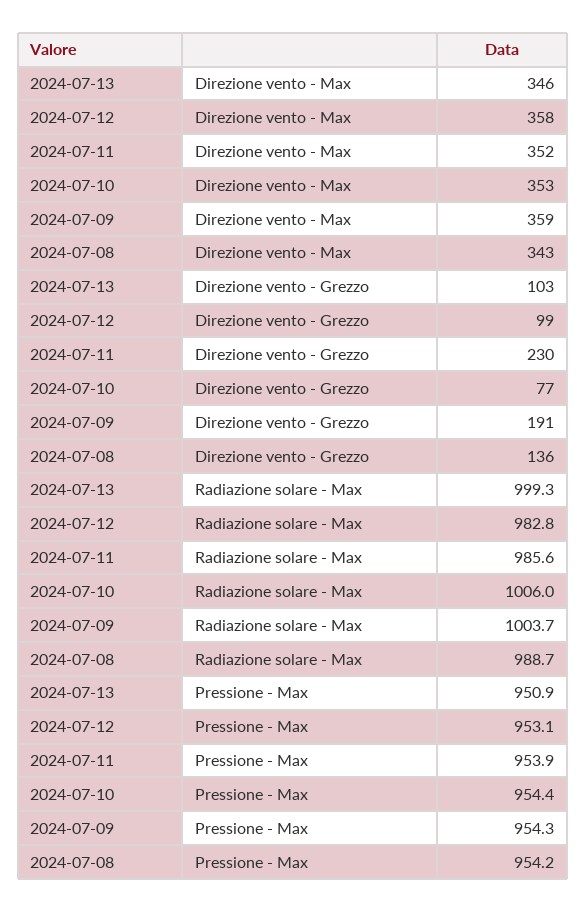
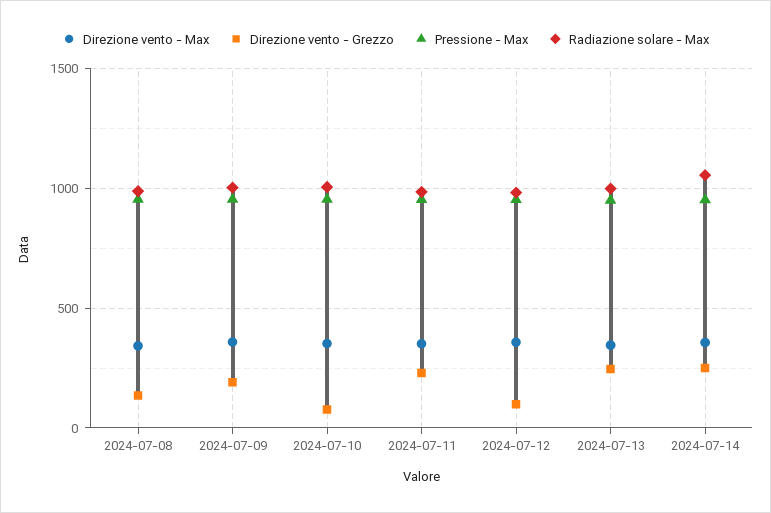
Direzione vento - Grezzo, 2024-07-13: 103 -> 250
Direzione vento - Max, 2024-07-14: none -> 350
Direzione vento - Grezzo, 2024-07-14: none -> 250
Pressione - Max, 2024-07-14: none -> 950
Radiazione solare - Max, 2024-07-14: none -> 1050

